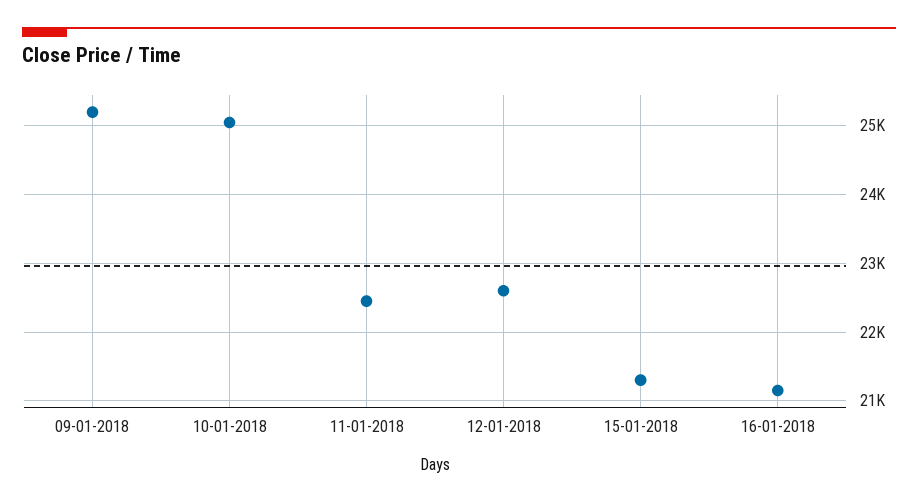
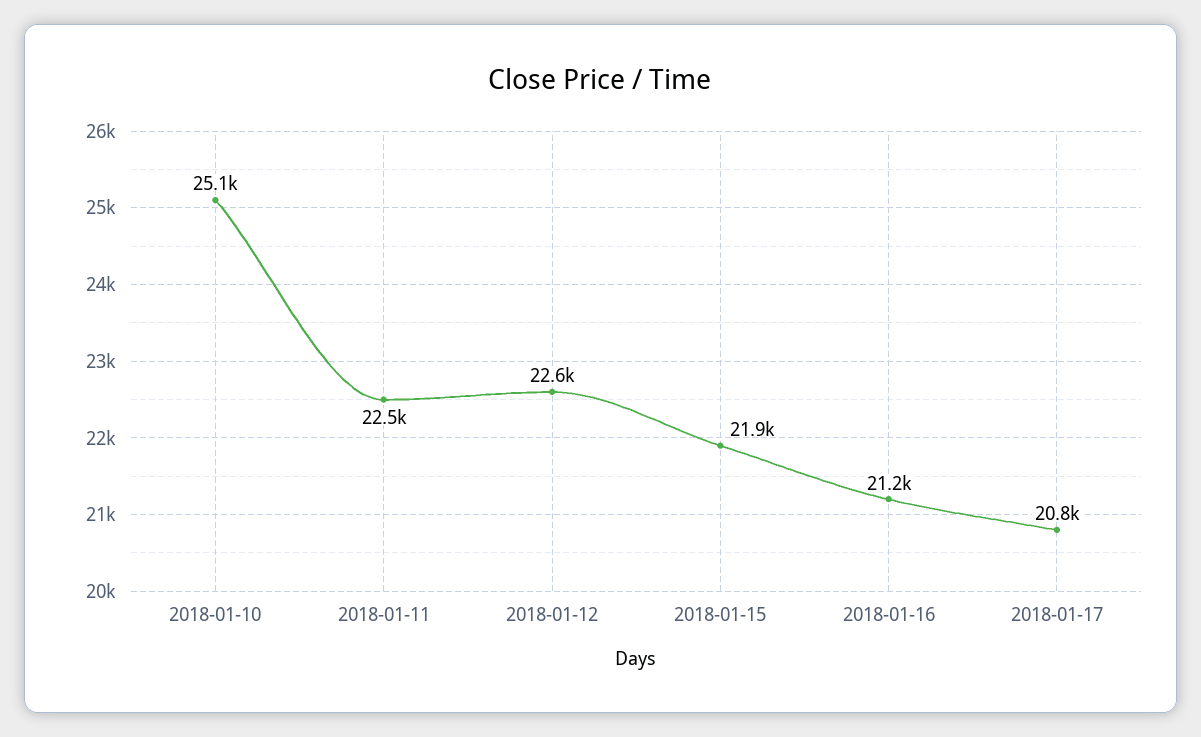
09-01-2018: 25200 -> none
15-01-2018: 21300 -> 21900
2018-01-17: none -> 20800

